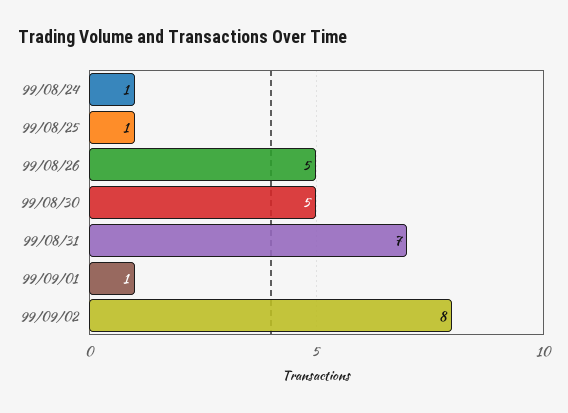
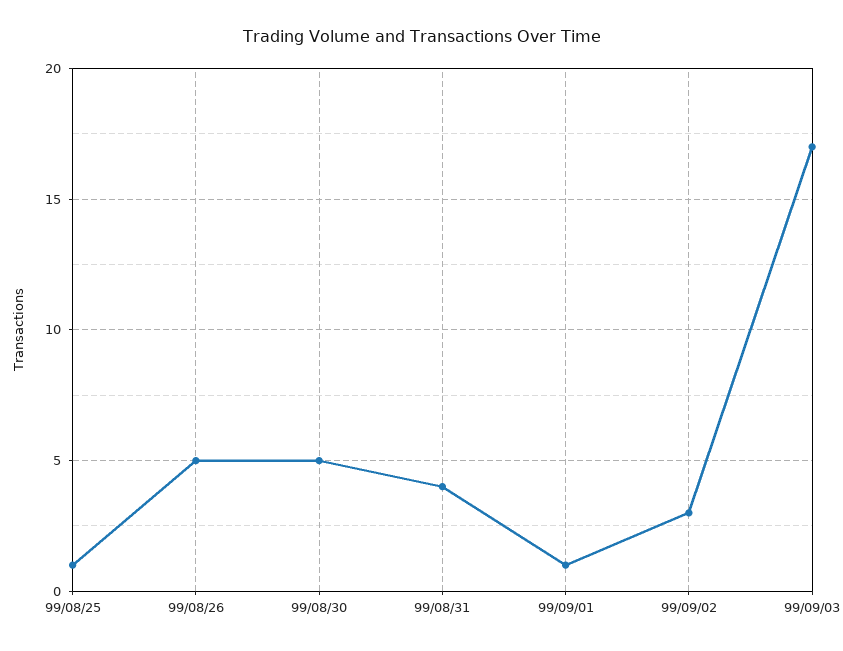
99/08/24: 1 -> none
99/08/31: 7 -> 4
99/09/02: 8 -> 3
99/09/03: none -> 17

